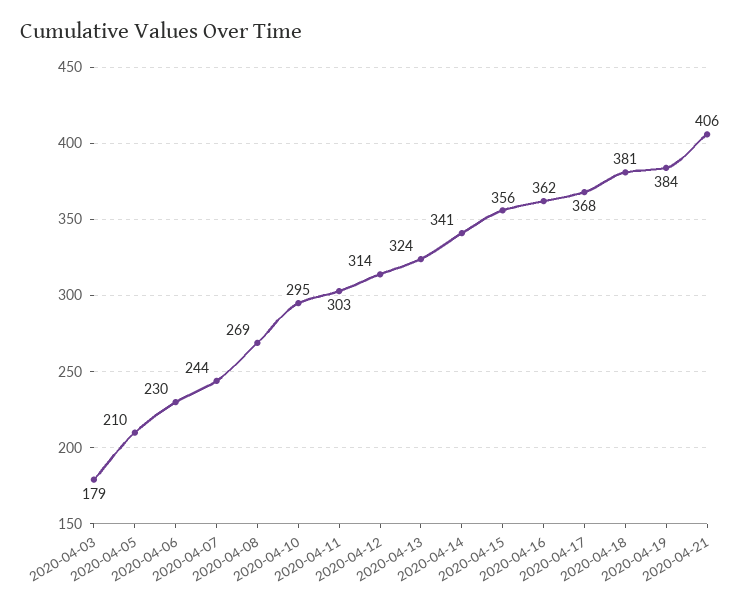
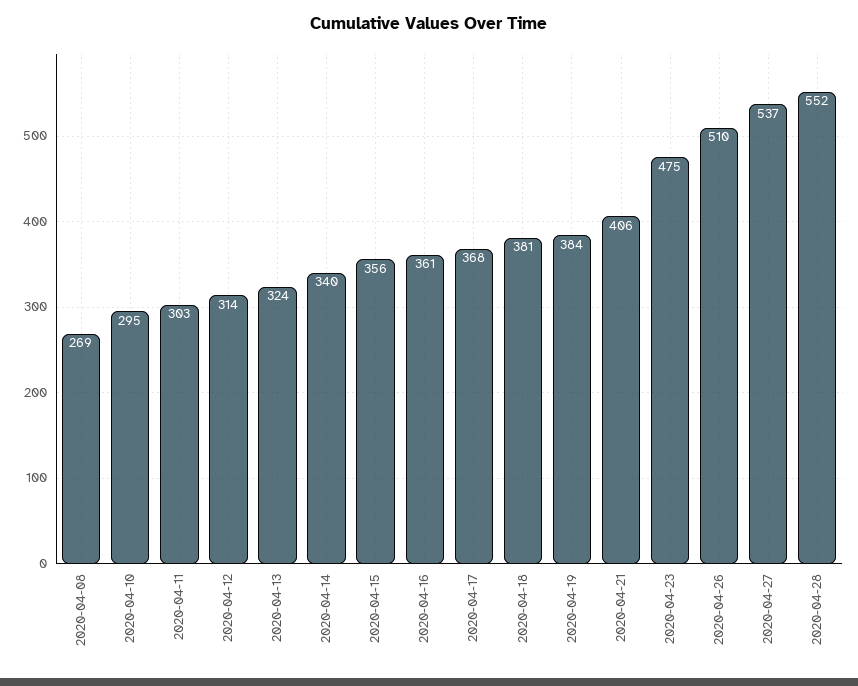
2020-04-03: 179 -> none
2020-04-05: 210 -> none
2020-04-06: 230 -> none
2020-04-07: 244 -> none
2020-04-14: 341 -> 340
2020-04-16: 362 -> 361
2020-04-23: none -> 475
2020-04-26: none -> 510
2020-04-27: none -> 537
2020-04-28: none -> 552

